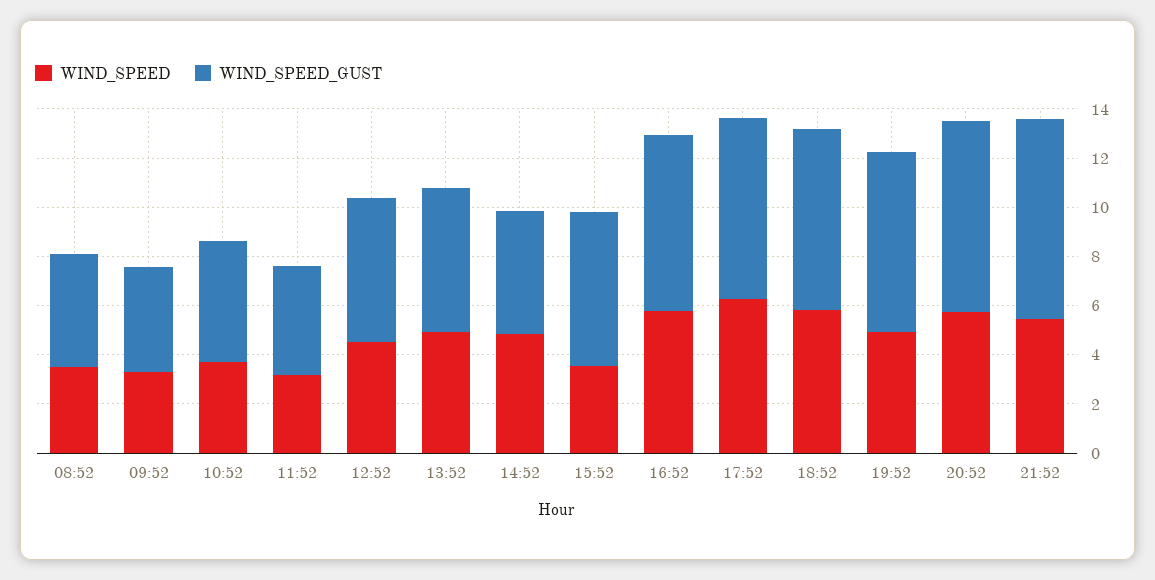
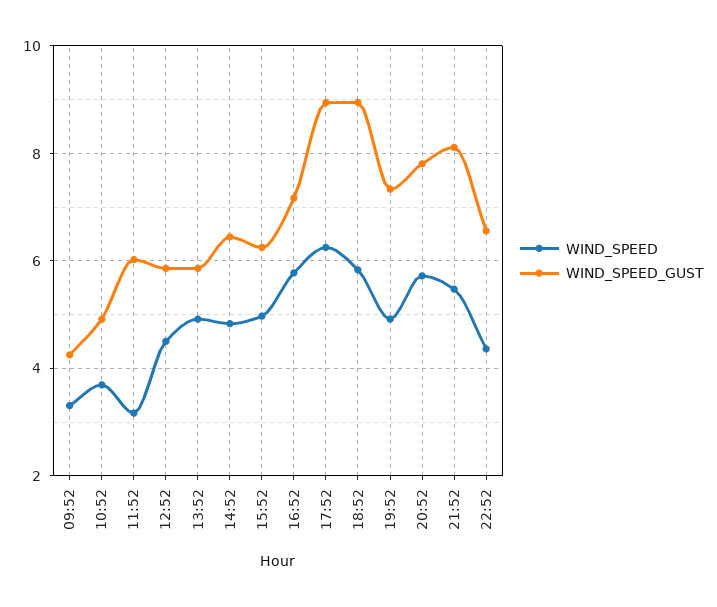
WIND_SPEED, 08:52: 3.5 -> none
WIND_SPEED_GUST, 08:52: 4.5 -> none
WIND_SPEED_GUST, 11:52: 4.5 -> 6
WIND_SPEED_GUST, 14:52: 5 -> 6.4
WIND_SPEED, 15:52: 3.5 -> 5
WIND_SPEED_GUST, 17:52: 7.5 -> 9
WIND_SPEED_GUST, 18:52: 7.5 -> 9
WIND_SPEED, 22:52: none -> 4.4
WIND_SPEED_GUST, 22:52: none -> 6.6

